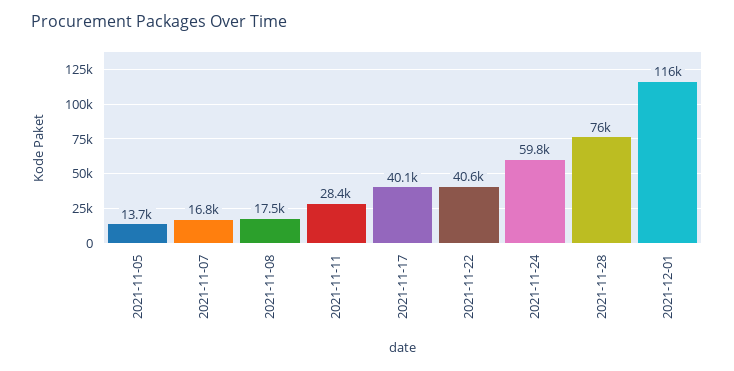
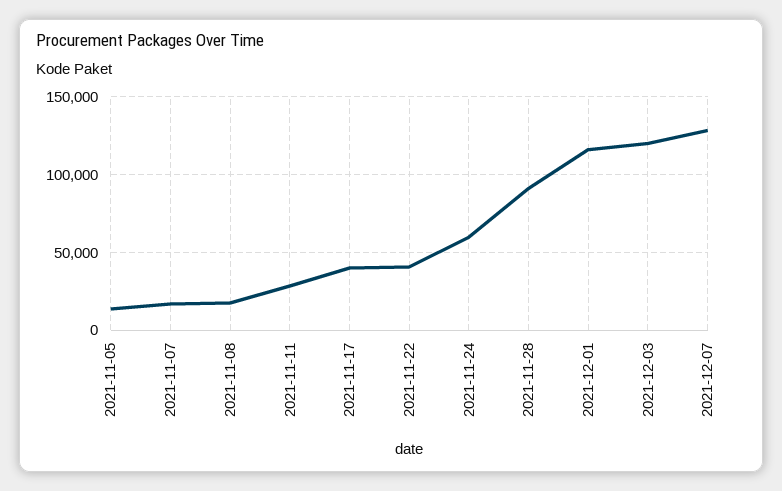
2021-11-28: 76000 -> 90000
2021-12-03: none -> 120000
2021-12-07: none -> 130000

